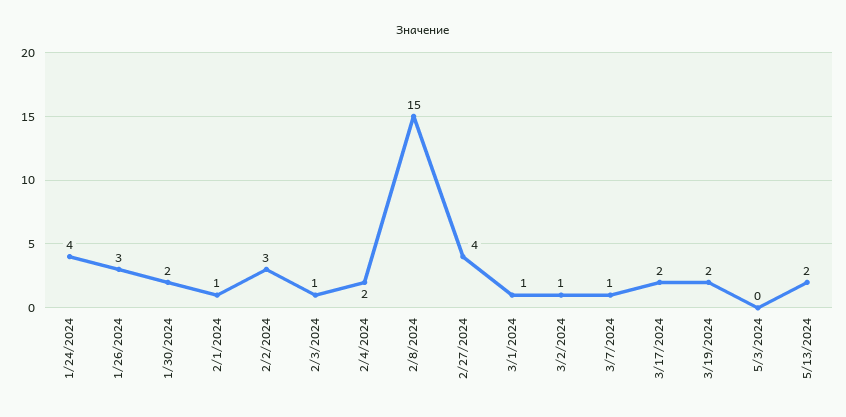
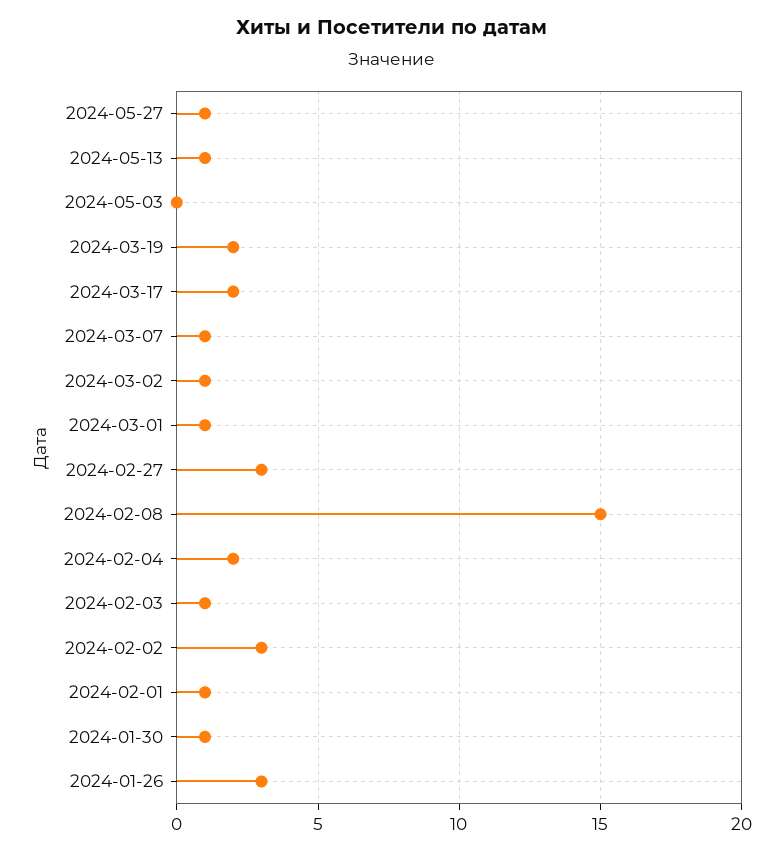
1/24/2024: 4 -> none
1/30/2024: 2 -> 1
2/27/2024: 4 -> 3
5/13/2024: 2 -> 1
2024-05-27: none -> 1

